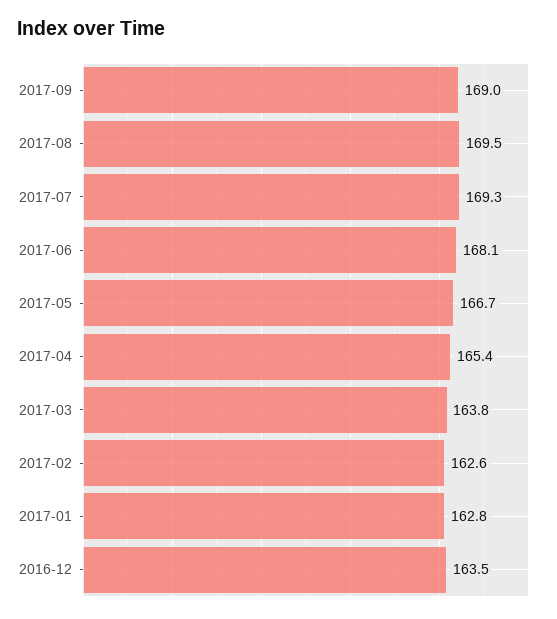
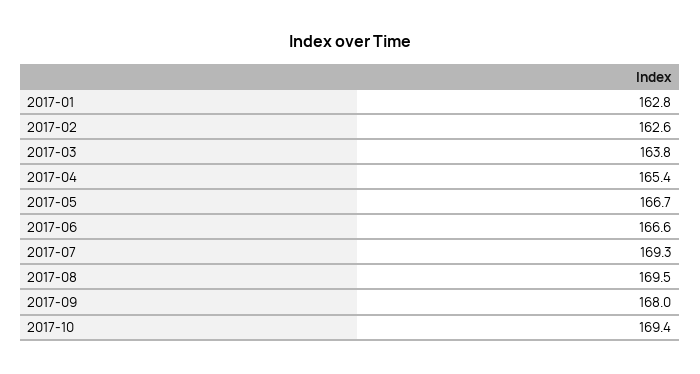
2017-09: 169 -> 168
2017-06: 168.1 -> 166.6
2016-12: 163.5 -> none
2017-10: none -> 169.4

